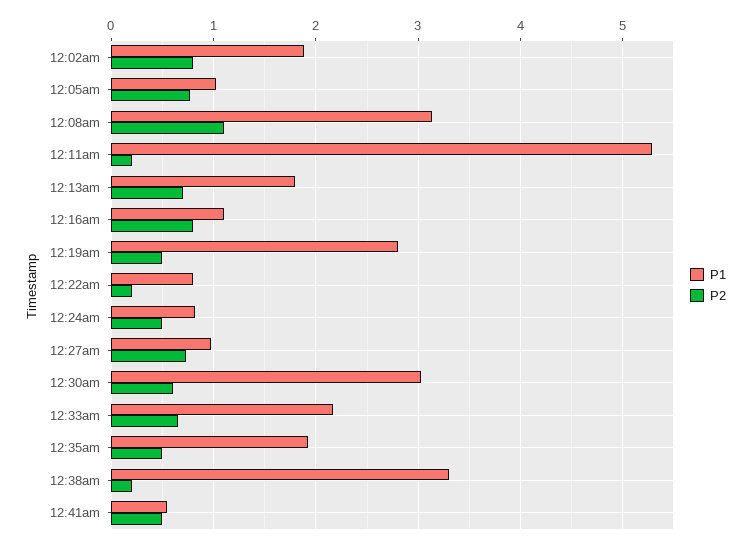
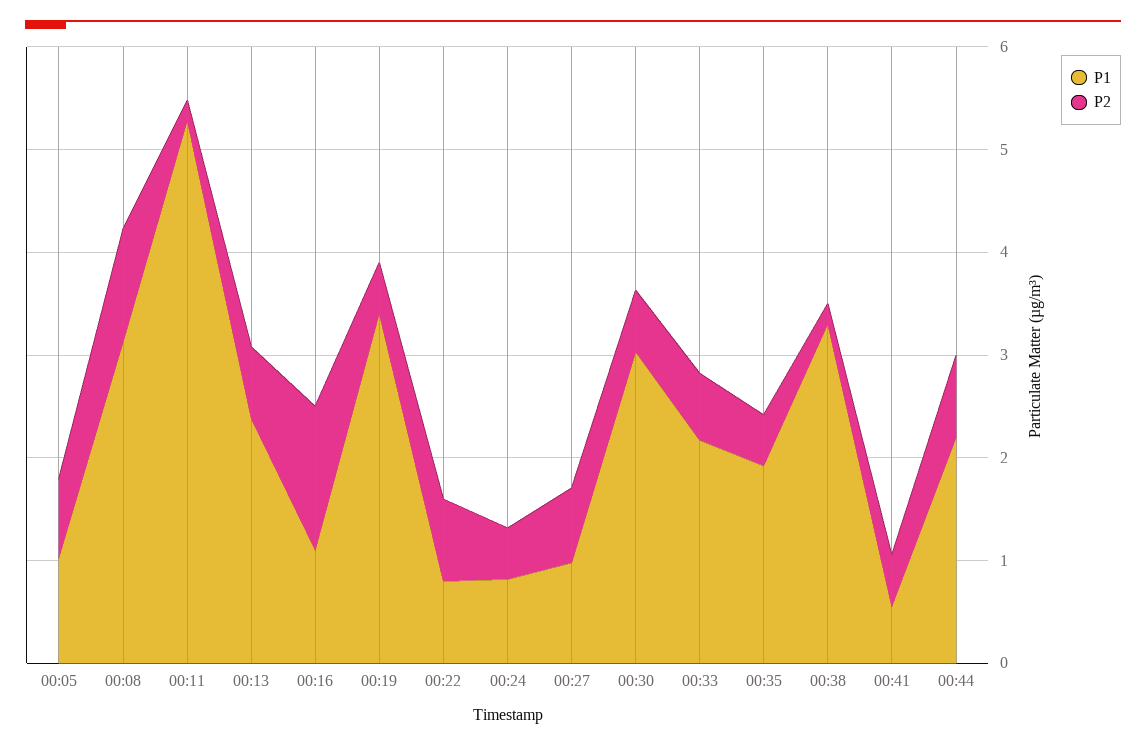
P1, 12:02am: 1.9 -> none
P2, 12:02am: 0.8 -> none
P1, 12:13am: 1.8 -> 2.4
P2, 12:16am: 0.8 -> 1.4
P1, 12:19am: 2.8 -> 3.4
P2, 12:22am: 0.2 -> 0.8
P1, 00:44: none -> 2.2
P2, 00:44: none -> 0.8

